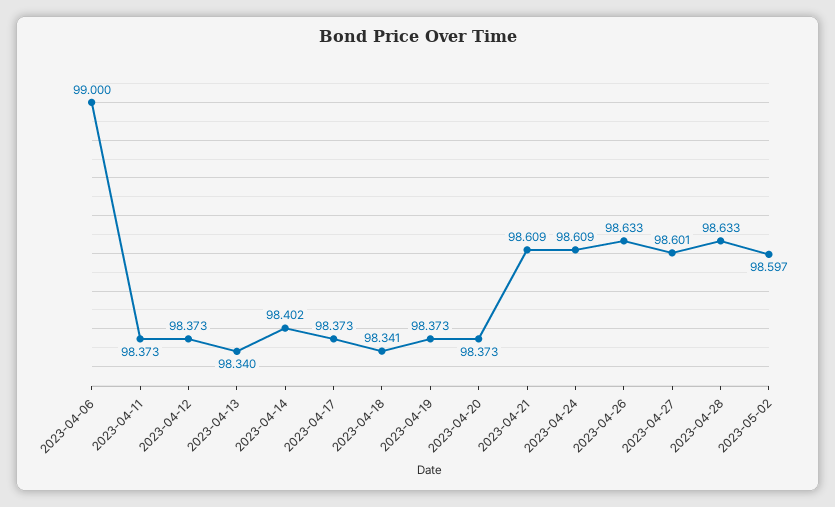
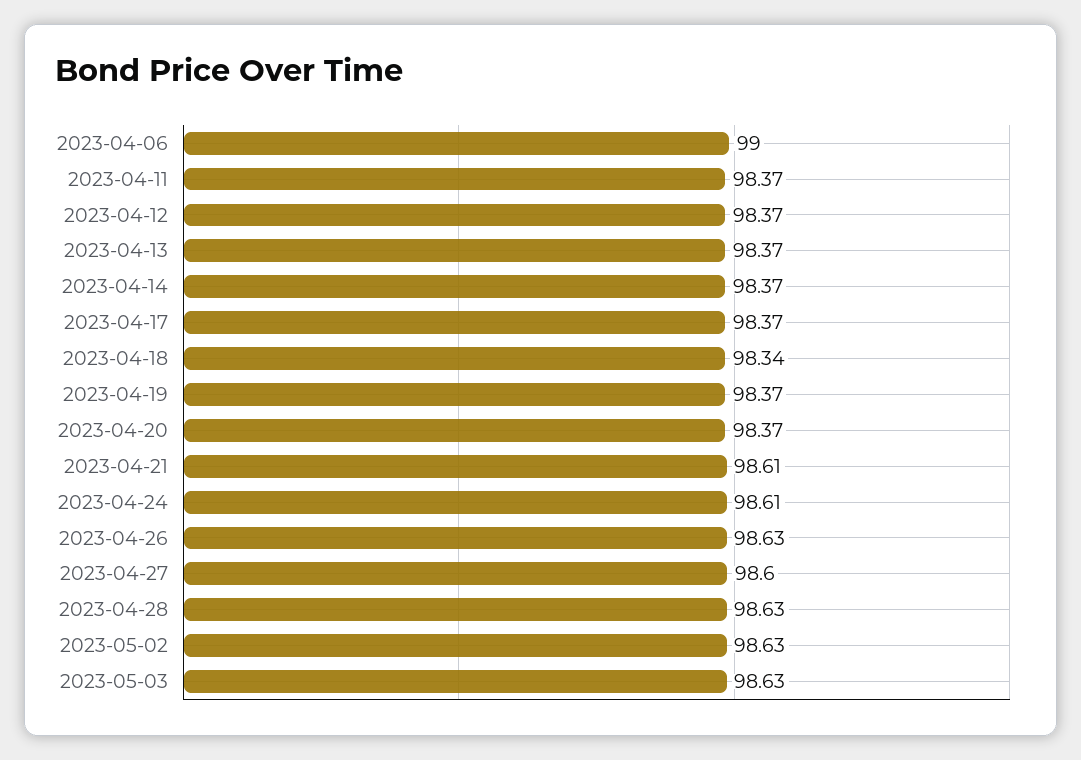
2023-04-13: 98.34 -> 98.37
2023-04-14: 98.402 -> 98.37
2023-05-02: 98.597 -> 98.63
2023-05-03: none -> 98.63

